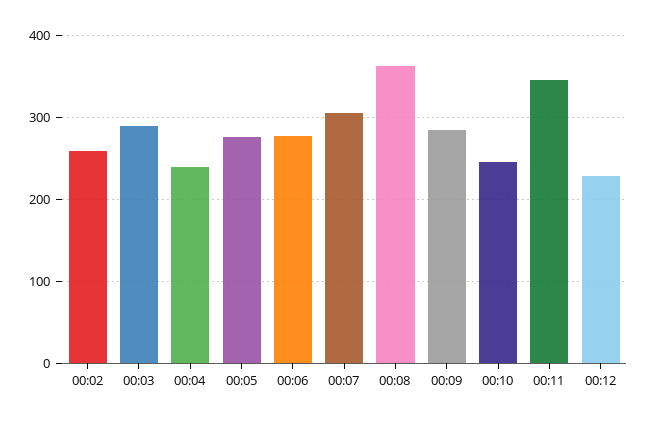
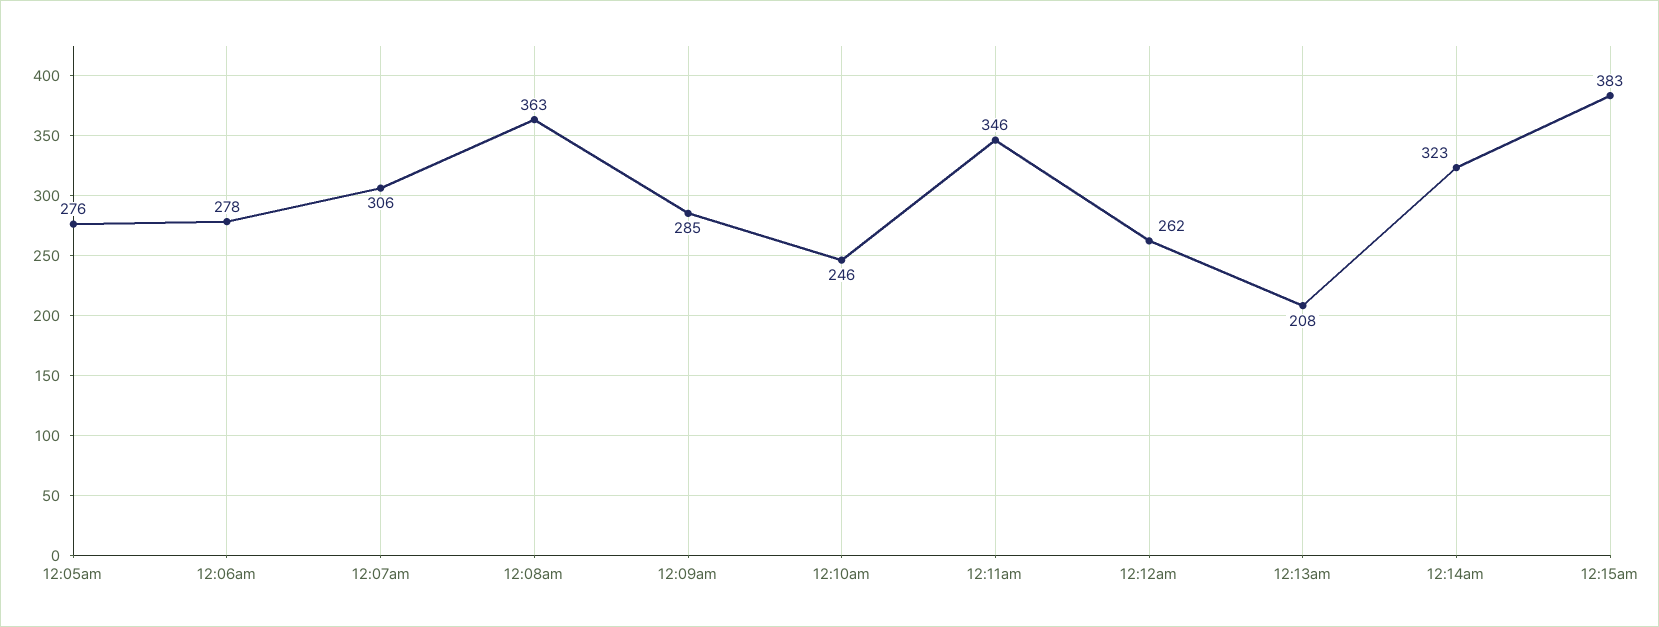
00:02: 260 -> none
00:03: 290 -> none
00:04: 240 -> none
00:12: 230 -> 262
12:13am: none -> 208
12:14am: none -> 323
12:15am: none -> 383

